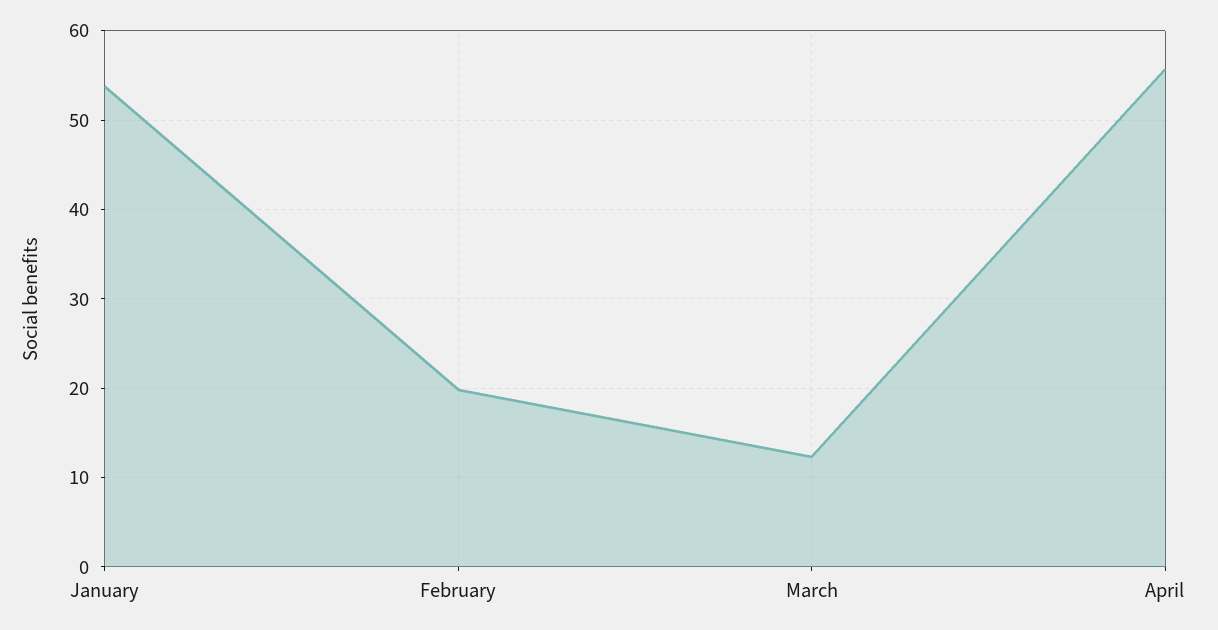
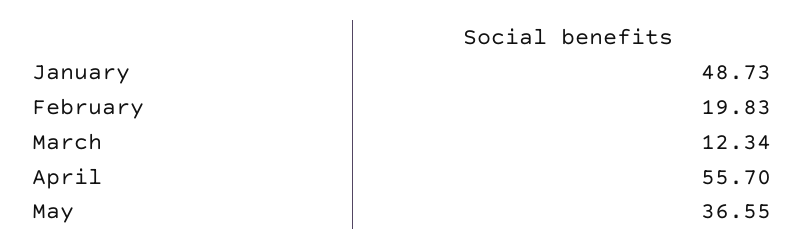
January: 54 -> 48.73
May: none -> 36.55

